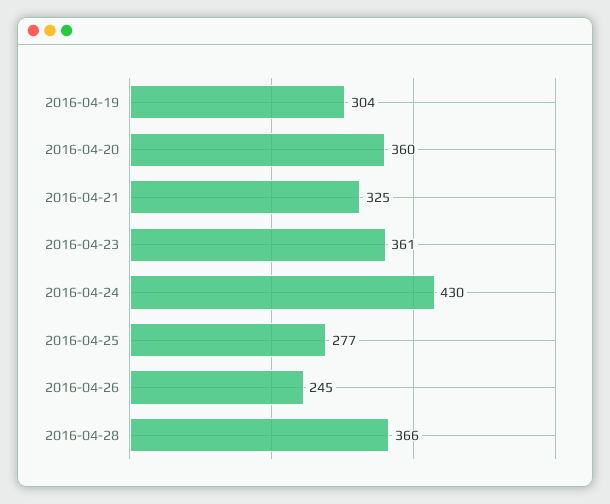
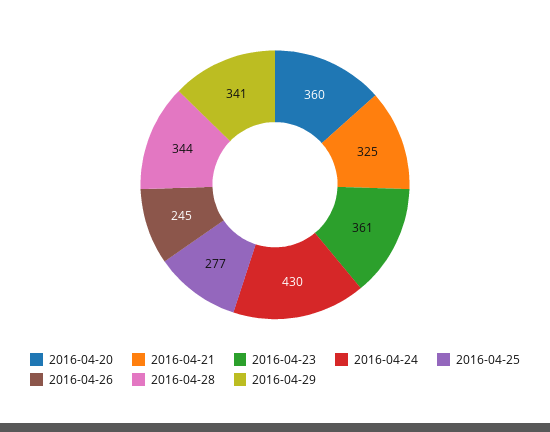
2016-04-19: 304 -> none
2016-04-28: 366 -> 344
2016-04-29: none -> 341

